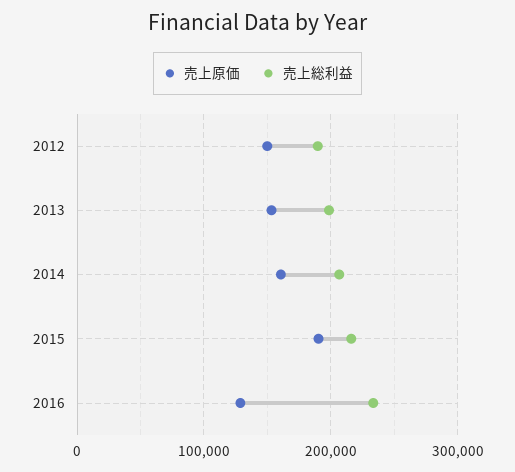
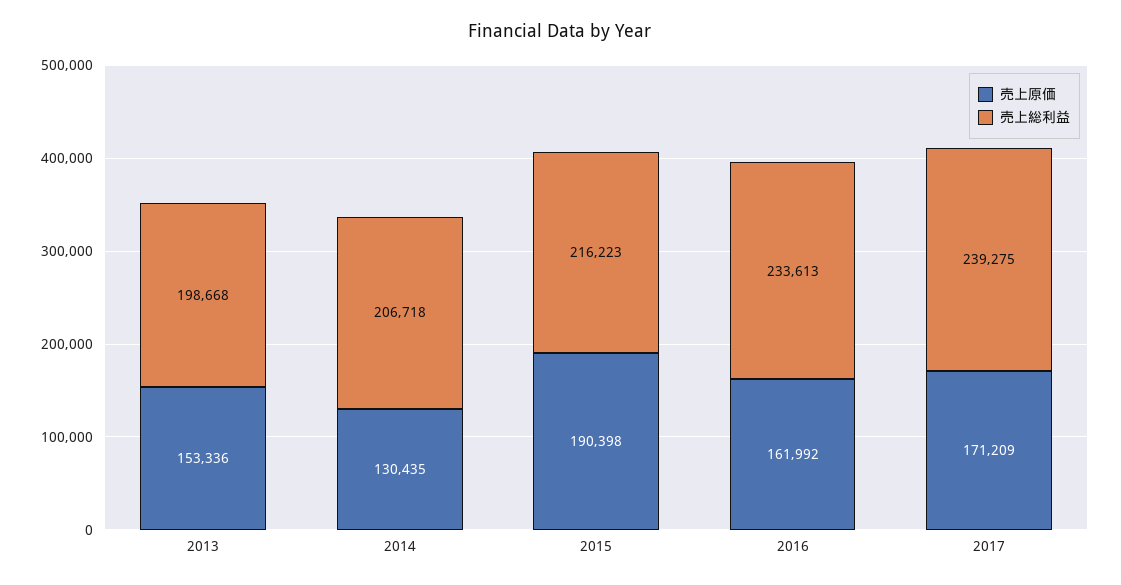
売上原価, 2012: 150000 -> none
売上総利益, 2012: 190000 -> none
売上原価, 2014: 160000 -> 130435
売上原価, 2016: 130000 -> 161992
売上原価, 2017: none -> 171209
売上総利益, 2017: none -> 239275

